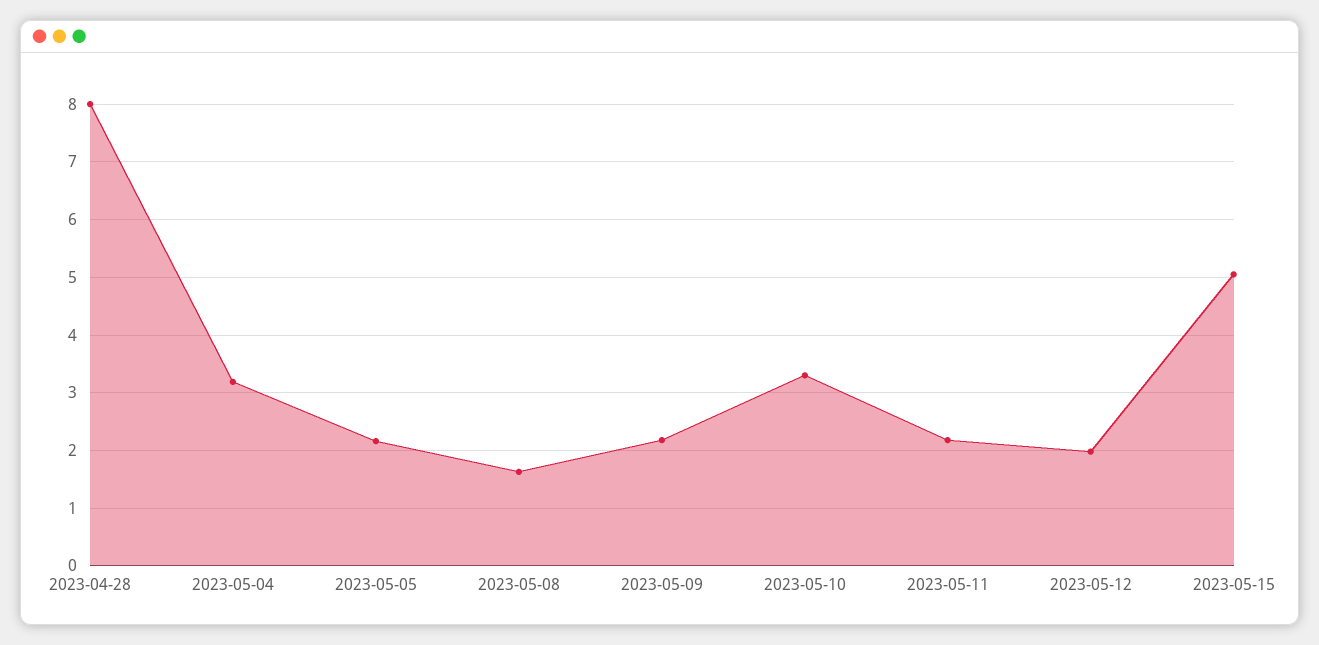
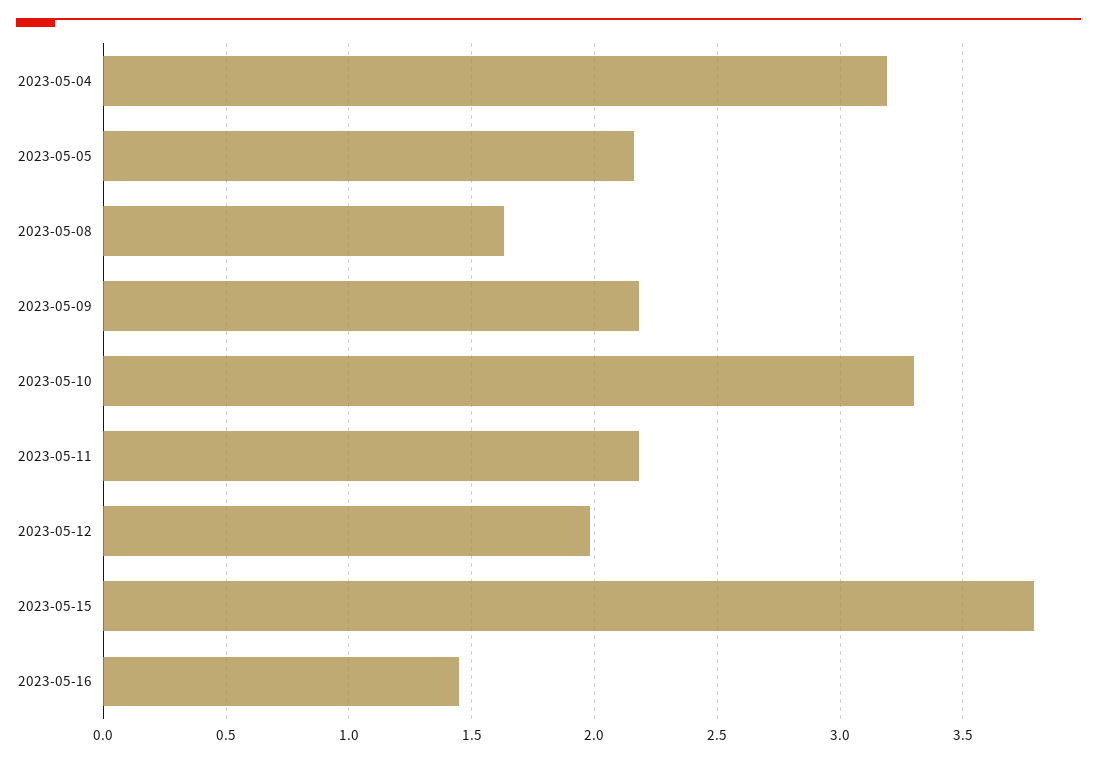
2023-04-28: 8 -> none
2023-05-15: 5 -> 3.8
2023-05-16: none -> 1.45

